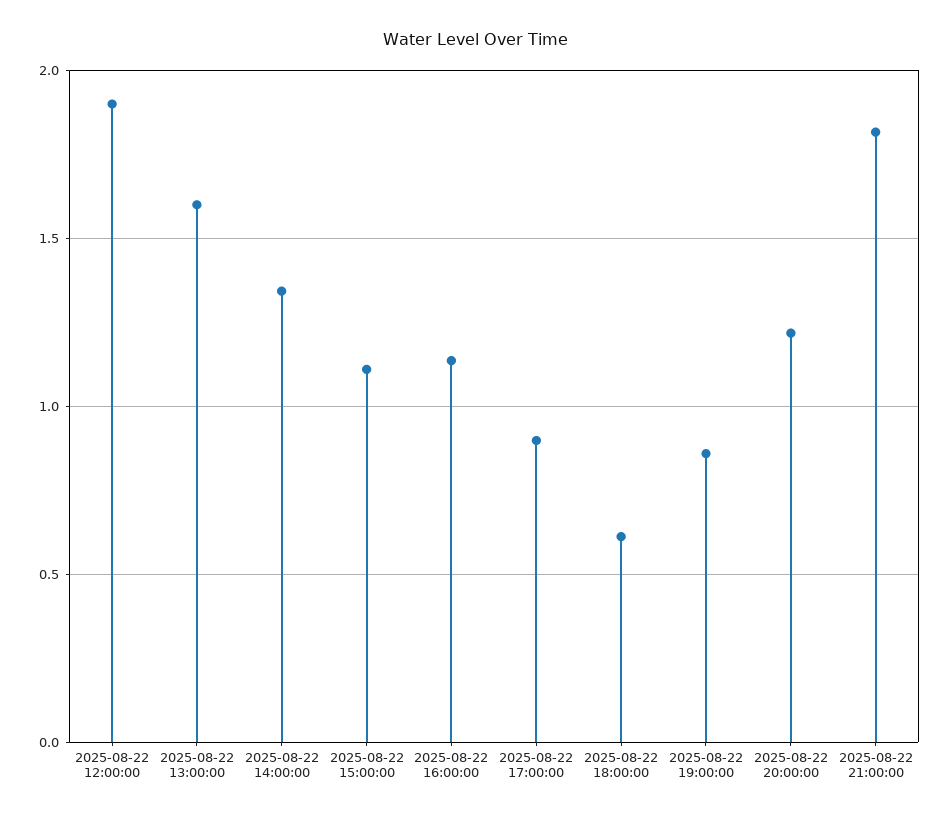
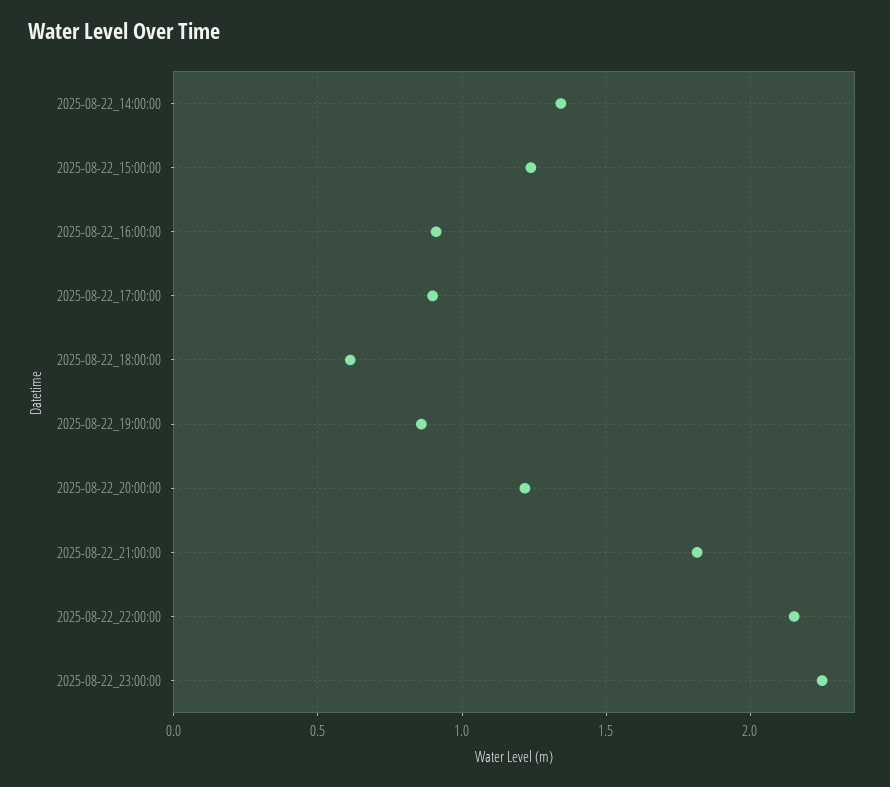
2025-08-22 12:00:00: 1.9 -> none
2025-08-22 13:00:00: 1.6 -> none
2025-08-22 15:00:00: 1.1 -> 1.25
2025-08-22 16:00:00: 1.15 -> 0.9
2025-08-22_22:00:00: none -> 2.15
2025-08-22_23:00:00: none -> 2.25

